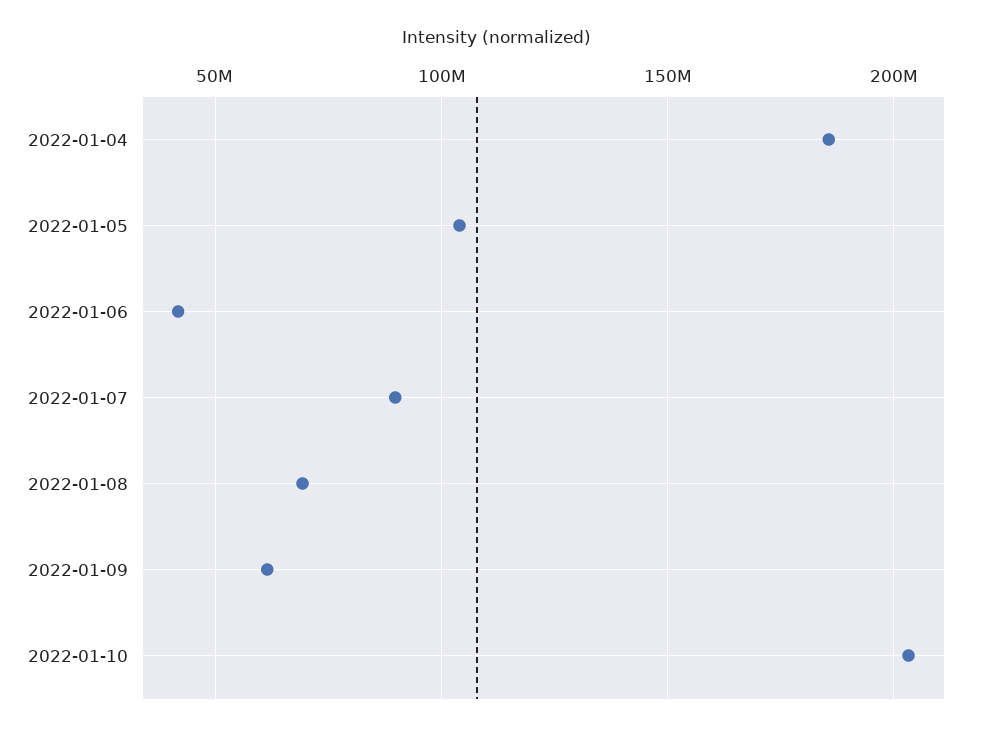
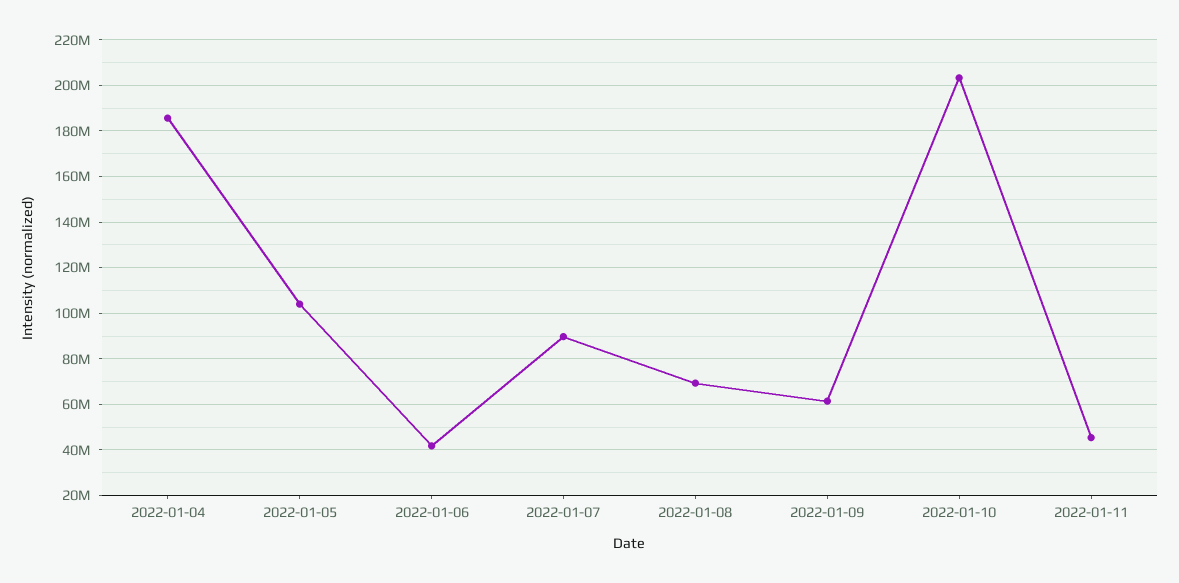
2022-01-11: none -> 45000000

